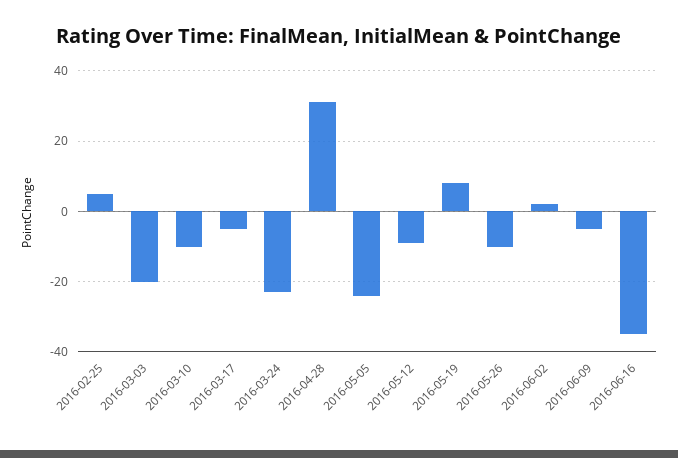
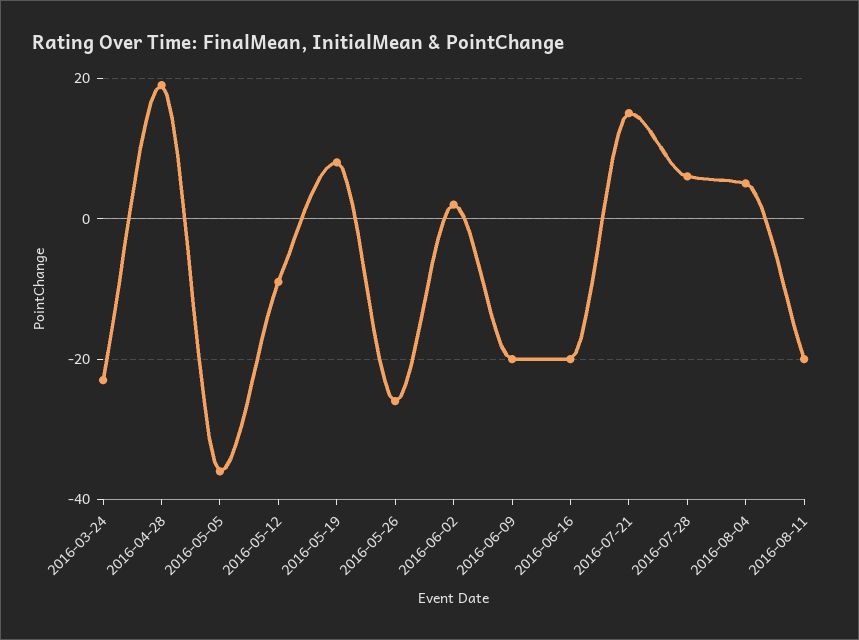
2016-02-25: 5 -> none
2016-03-03: -20 -> none
2016-03-10: -10 -> none
2016-03-17: -5 -> none
2016-04-28: 30 -> 20
2016-05-05: -25 -> -35
2016-05-26: -10 -> -25
2016-06-09: -5 -> -20
2016-06-16: -35 -> -20
2016-07-21: none -> 15
2016-07-28: none -> 5
2016-08-04: none -> 5
2016-08-11: none -> -20

